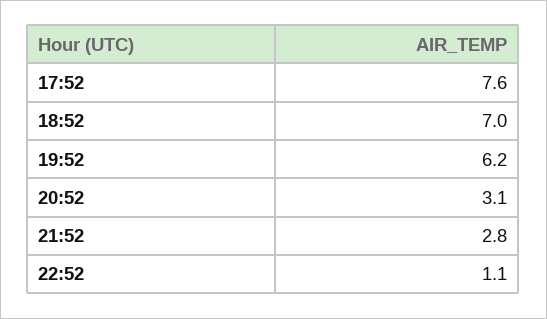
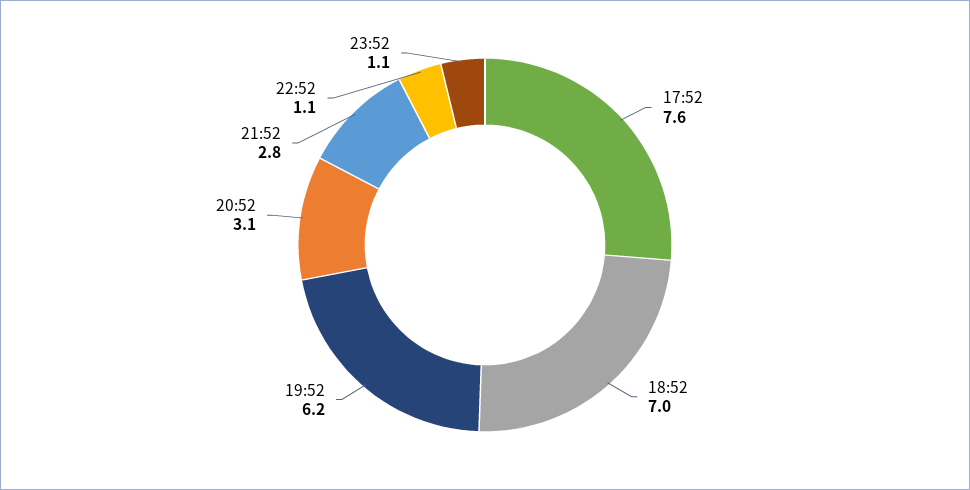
23:52: none -> 1.1

